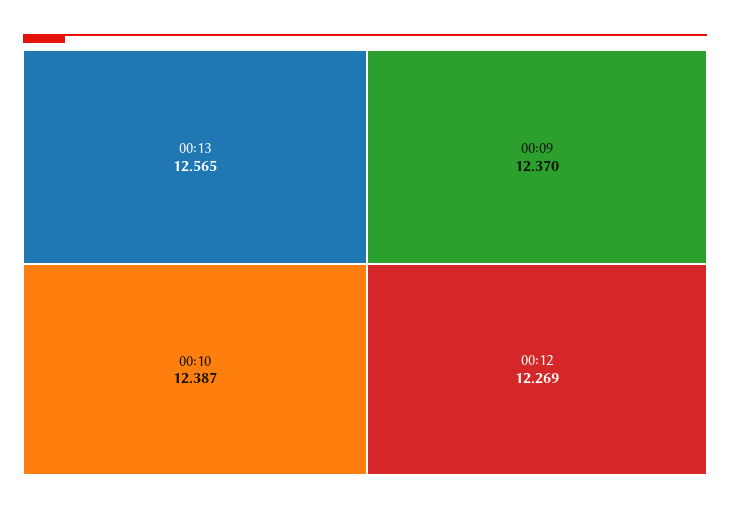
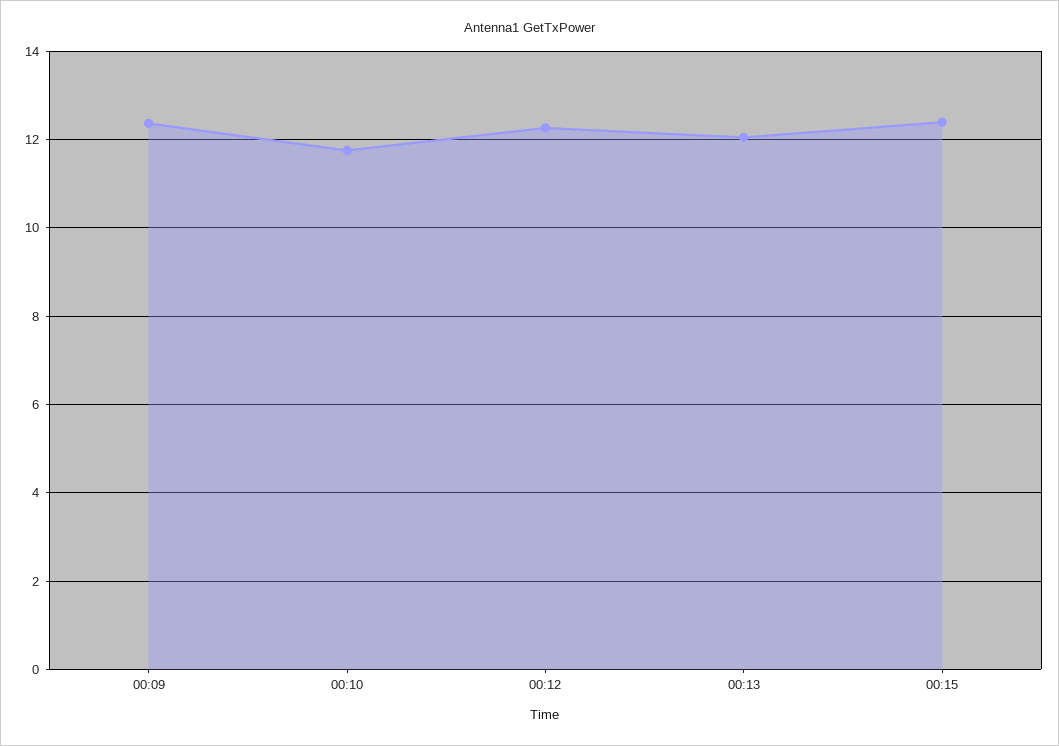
00:13: 12.565 -> 12
00:10: 12.387 -> 11.8
00:15: none -> 12.4

